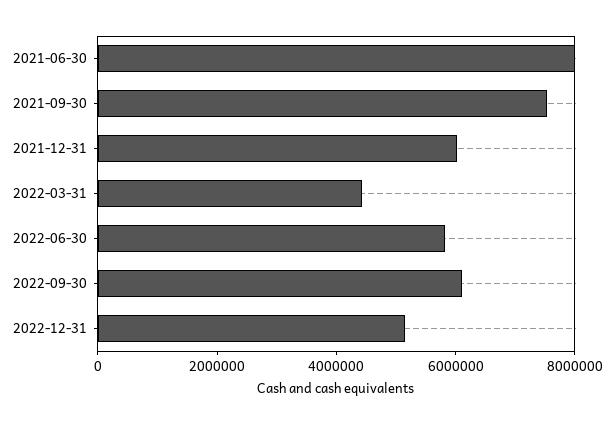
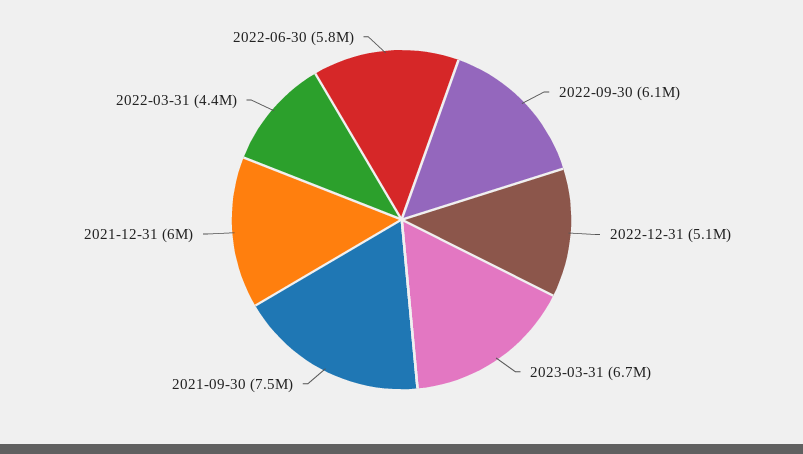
2021-06-30: 8000000 -> none
2023-03-31: none -> 6700000

